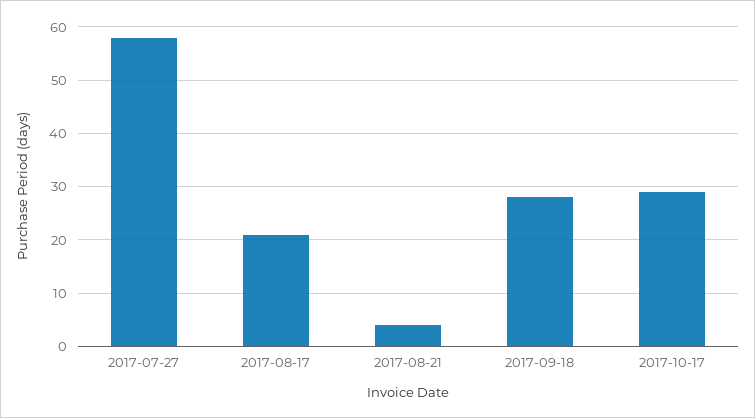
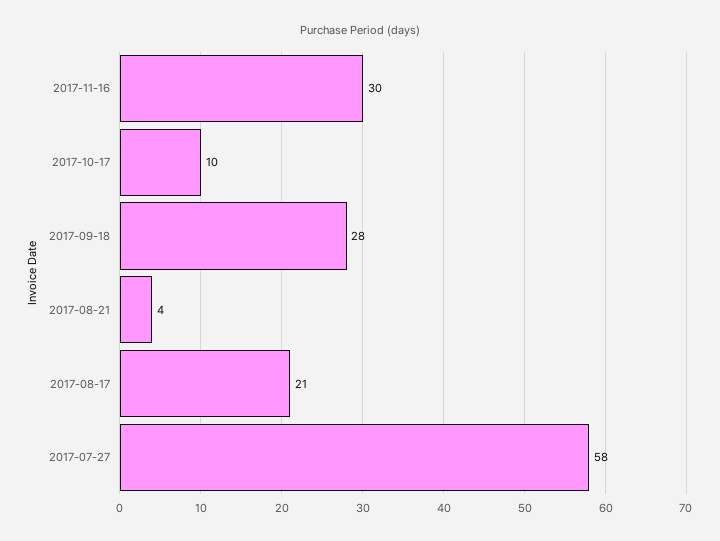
2017-10-17: 30 -> 10
2017-11-16: none -> 30

